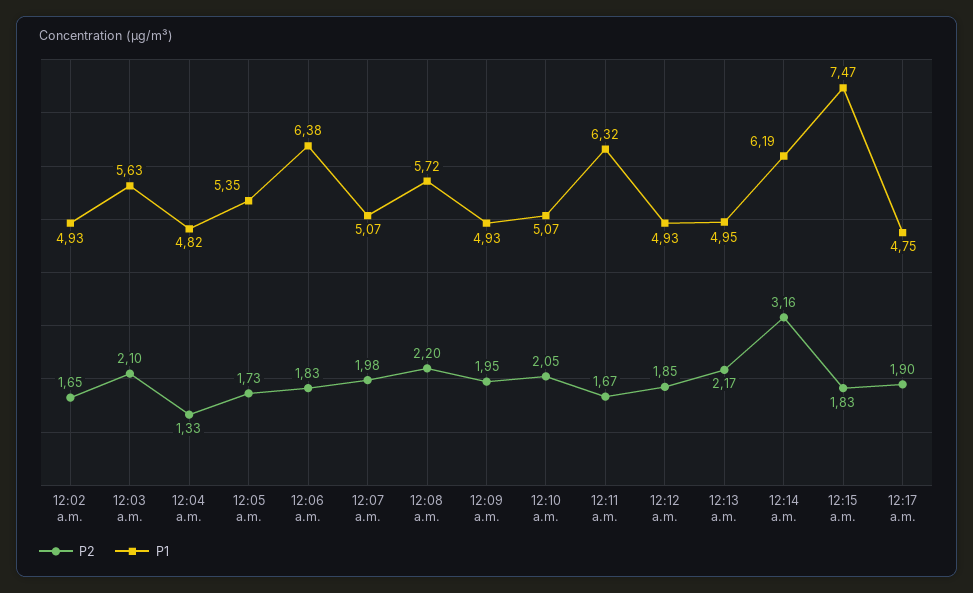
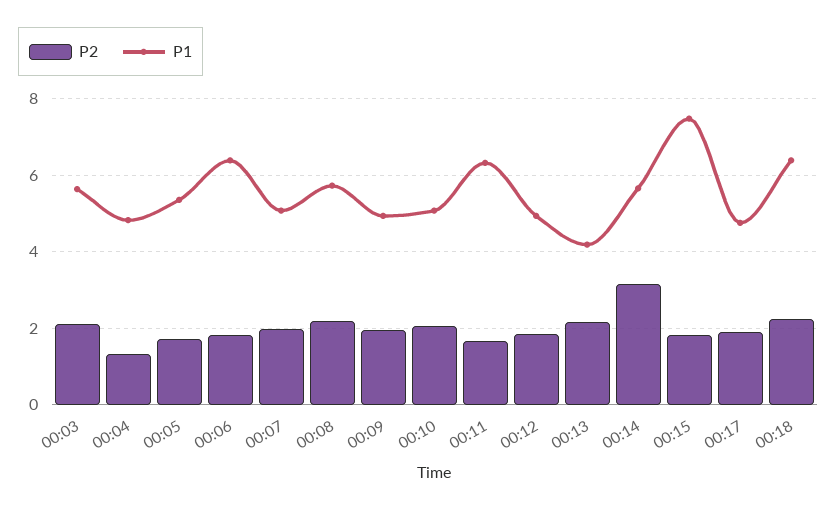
P2, 12:02 a.m.: 1.65 -> none
P1, 12:02 a.m.: 4.93 -> none
P1, 12:13 a.m.: 4.95 -> 4.2
P1, 12:14 a.m.: 6.19 -> 5.6
P2, 00:18: none -> 2.2
P1, 00:18: none -> 6.4

